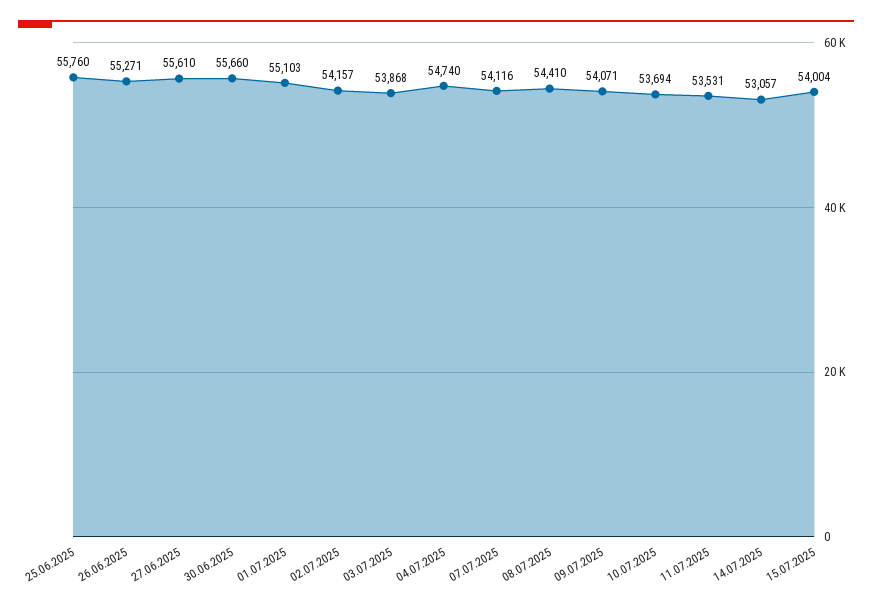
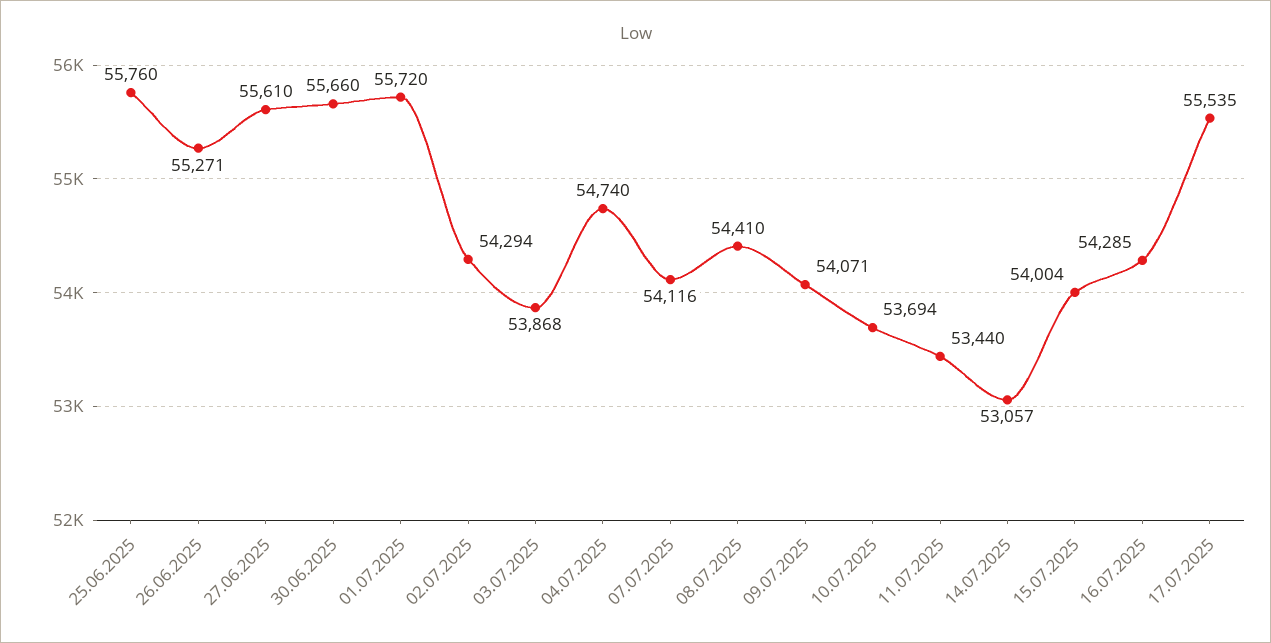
01.07.2025: 55103 -> 55720
02.07.2025: 54157 -> 54294
11.07.2025: 53531 -> 53440
16.07.2025: none -> 54285
17.07.2025: none -> 55535

